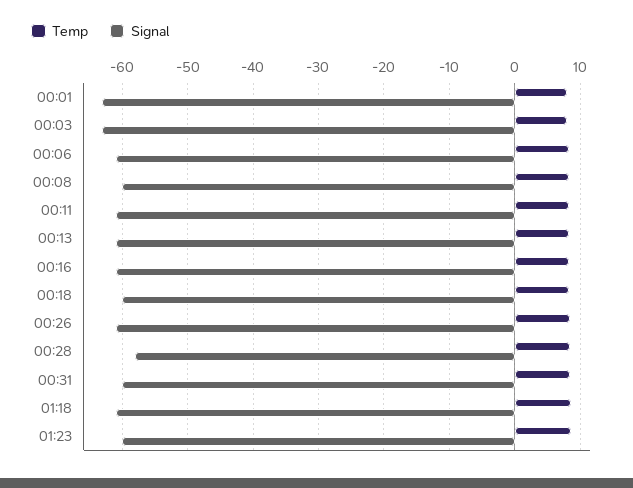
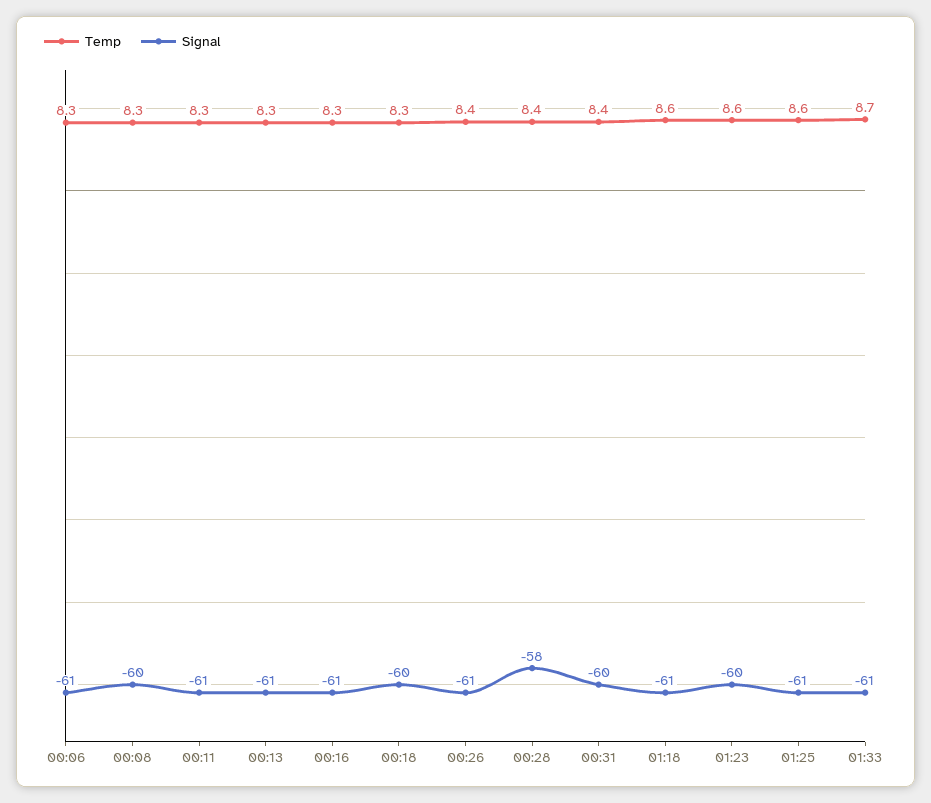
Temp, 00:01: 8 -> none
Signal, 00:01: -63 -> none
Temp, 00:03: 8 -> none
Signal, 00:03: -63 -> none
Temp, 01:25: none -> 8.6
Signal, 01:25: none -> -61
Temp, 01:33: none -> 8.7
Signal, 01:33: none -> -61

